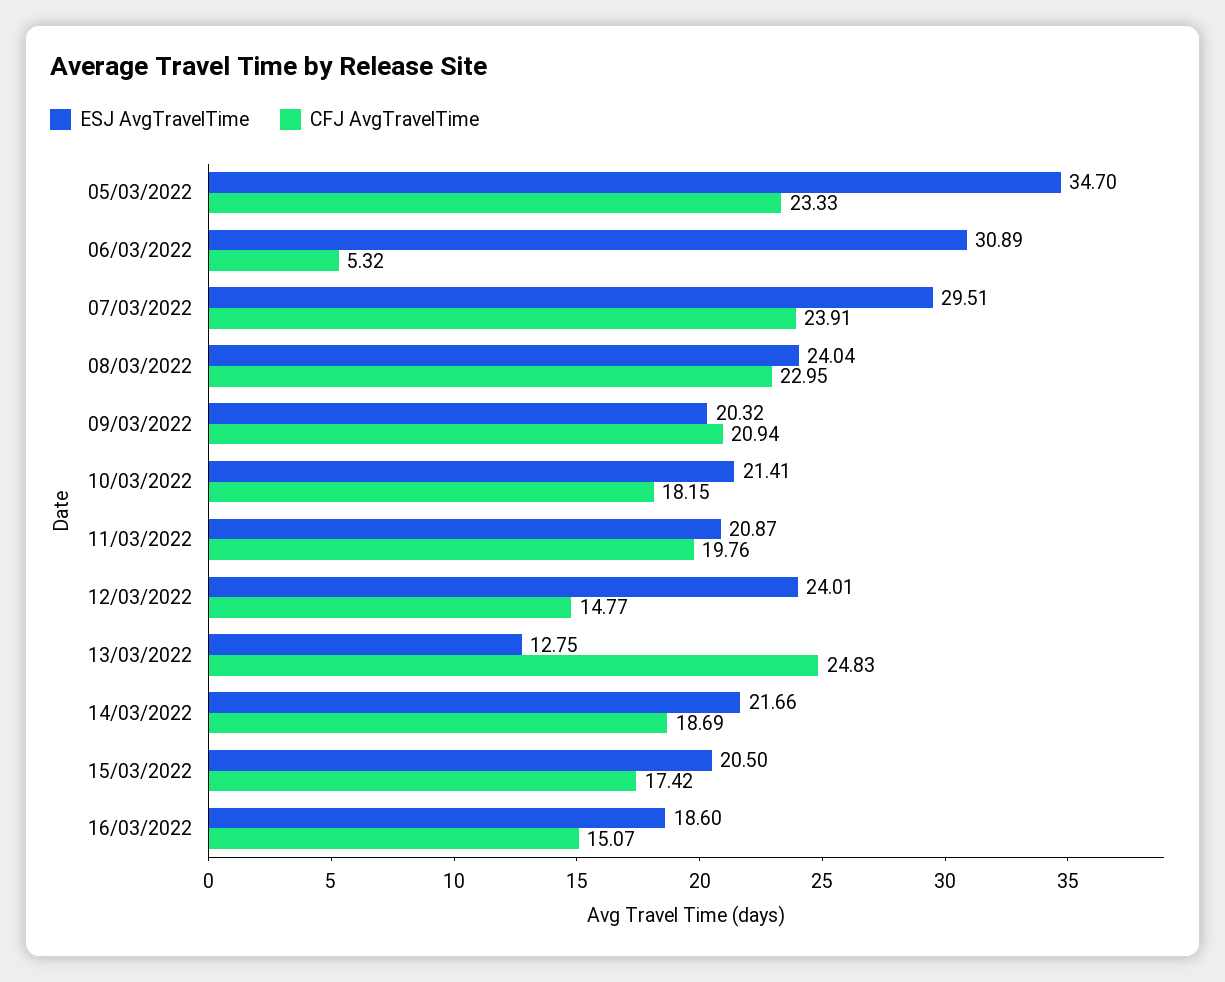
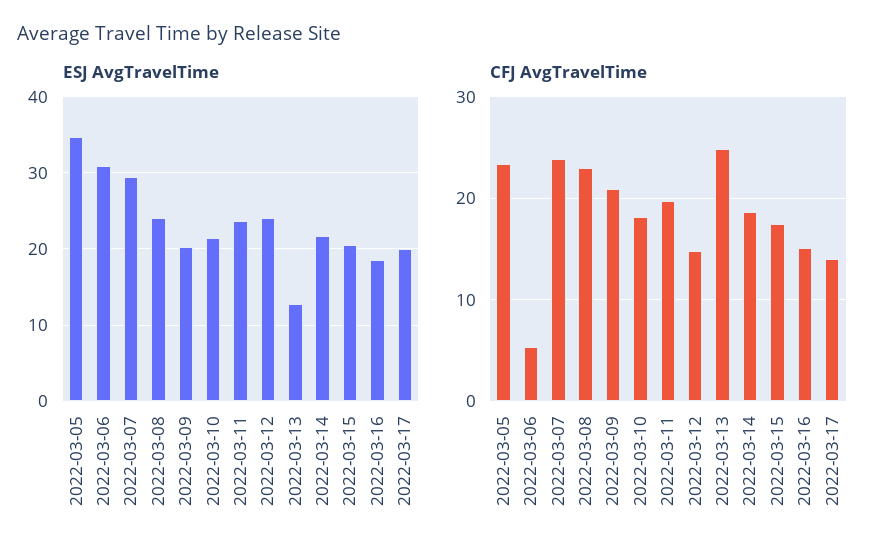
ESJ AvgTravelTime, 11/03/2022: 20.87 -> 24
ESJ AvgTravelTime, 2022-03-17: none -> 20
CFJ AvgTravelTime, 2022-03-17: none -> 14

